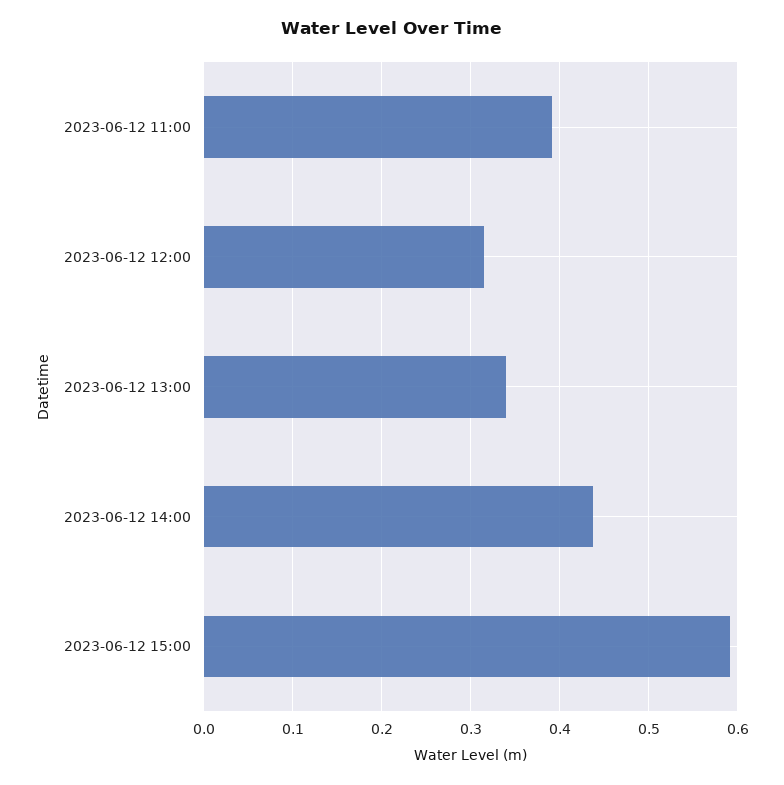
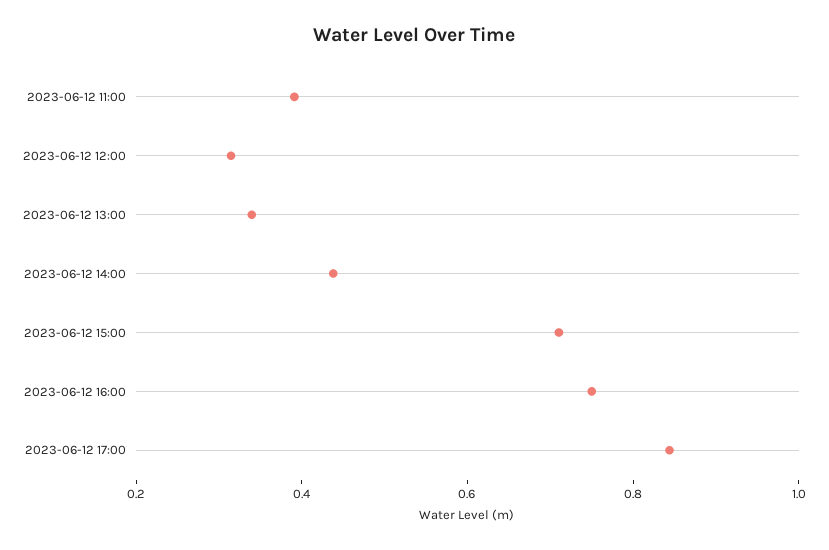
2023-06-12 15:00: 0.59 -> 0.7
2023-06-12 16:00: none -> 0.75
2023-06-12 17:00: none -> 0.85

